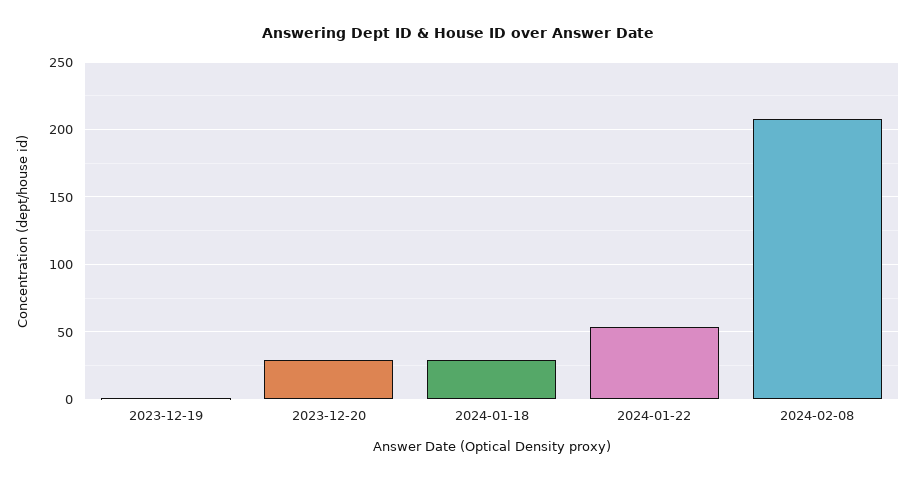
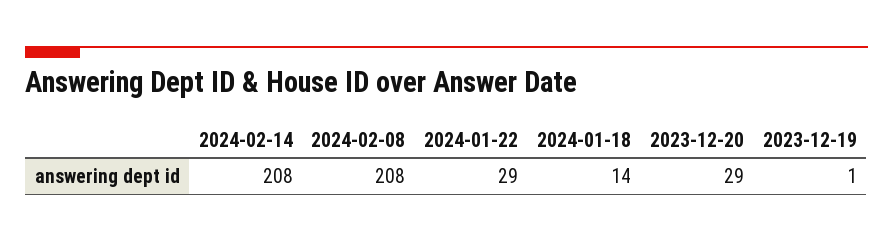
2024-01-18: 30 -> 14
2024-01-22: 55 -> 29
2024-02-14: none -> 208

